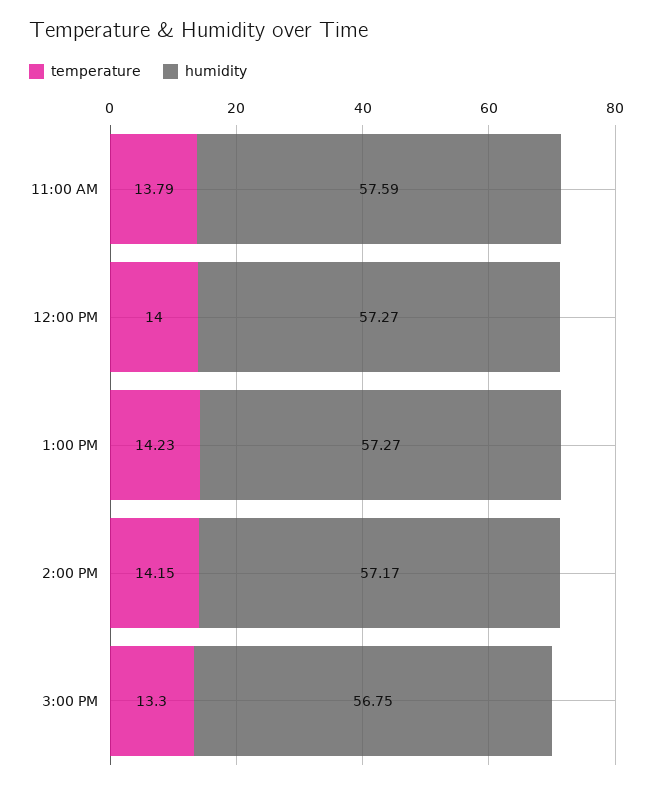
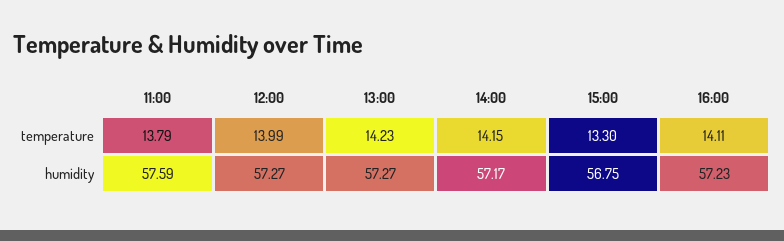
temperature, 12:00 PM: 14 -> 13.99
temperature, 16:00: none -> 14.11
humidity, 16:00: none -> 57.23

